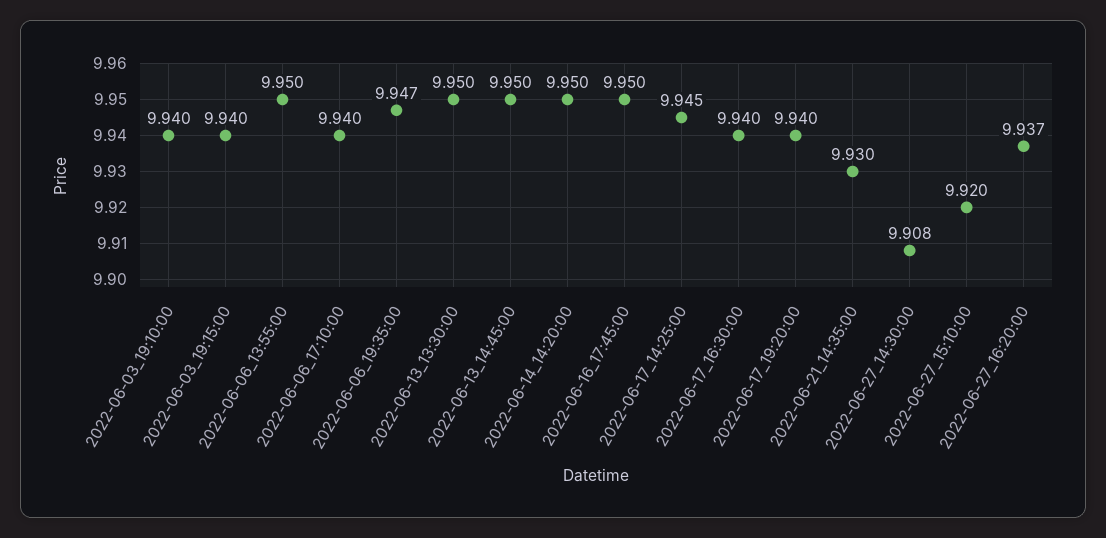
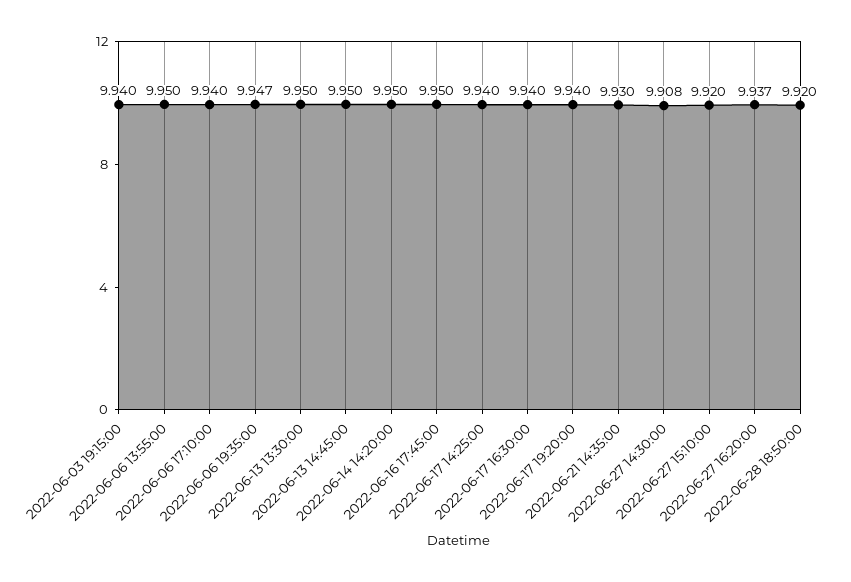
2022-06-03_19:10:00: 9.94 -> none
2022-06-17_14:25:00: 9.945 -> 9.94
2022-06-28 18:50:00: none -> 9.92

